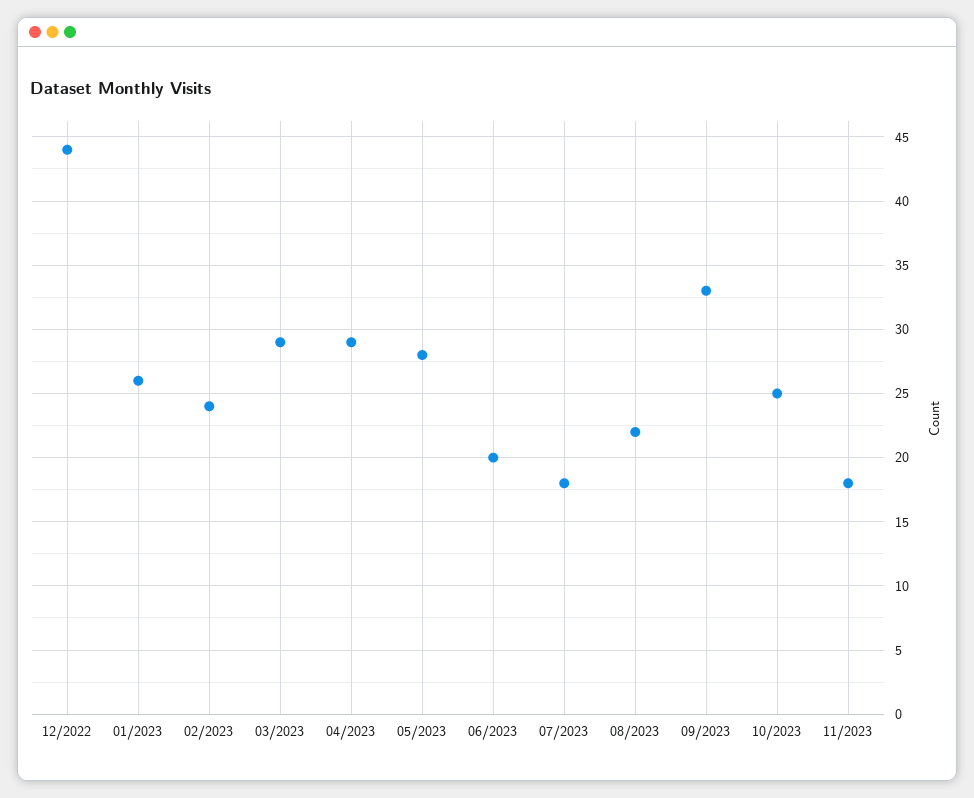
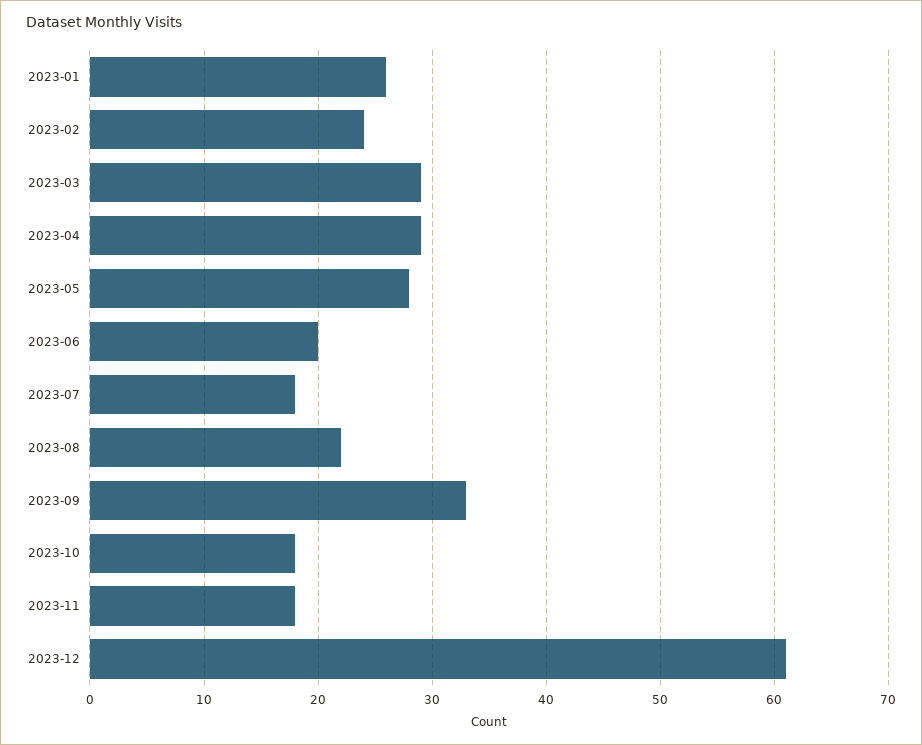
12/2022: 44 -> none
10/2023: 25 -> 18
2023-12: none -> 61

